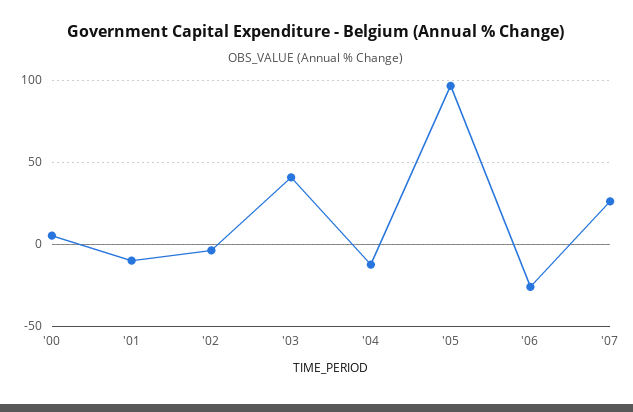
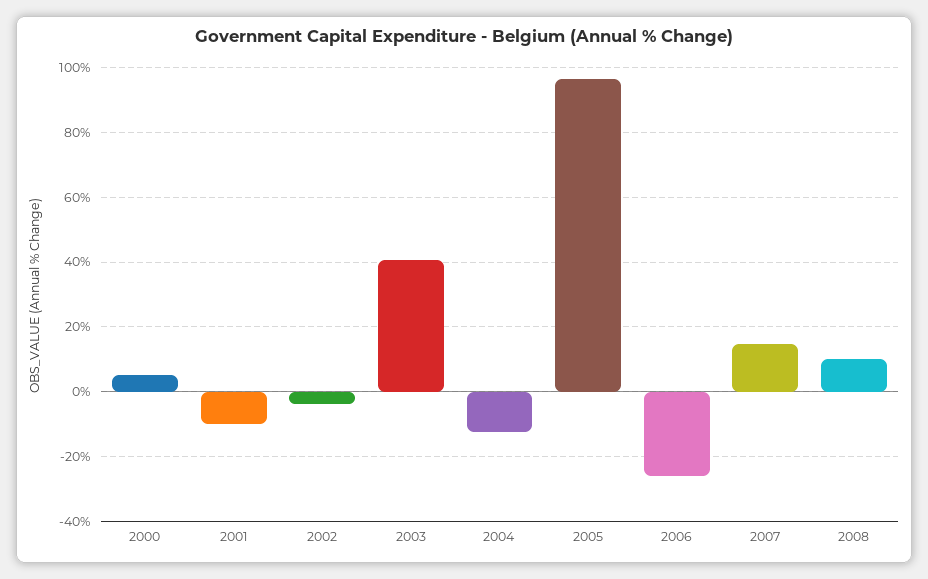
'07: 25 -> 14
2008: none -> 10

